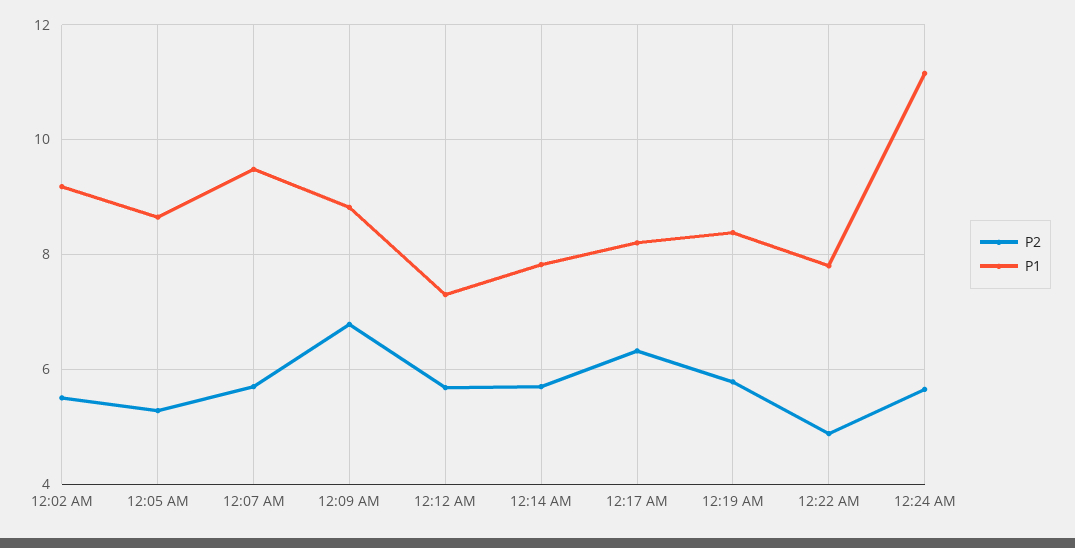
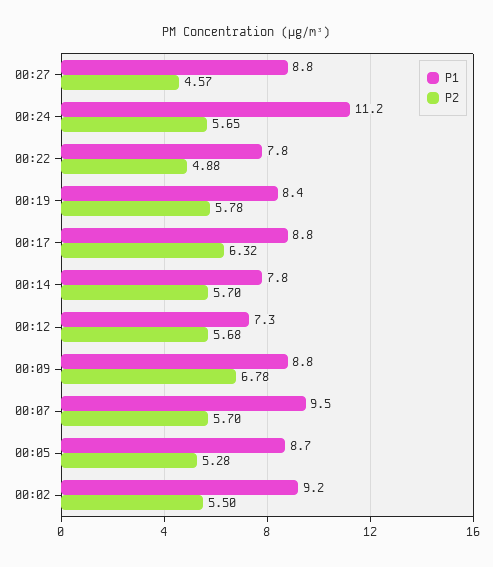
P1, 12:17 AM: 8.2 -> 8.8
P1, 00:27: none -> 8.8
P2, 00:27: none -> 4.57

